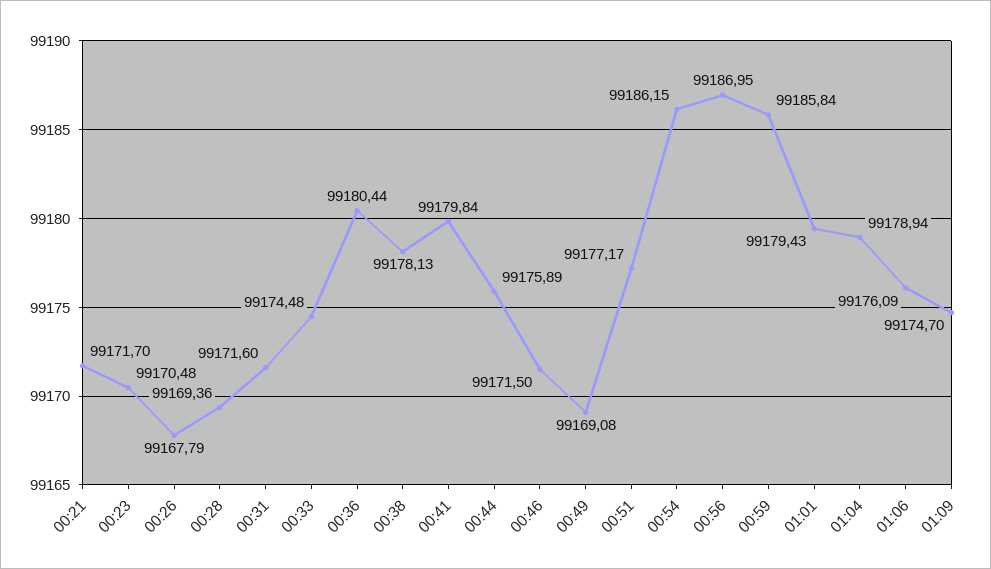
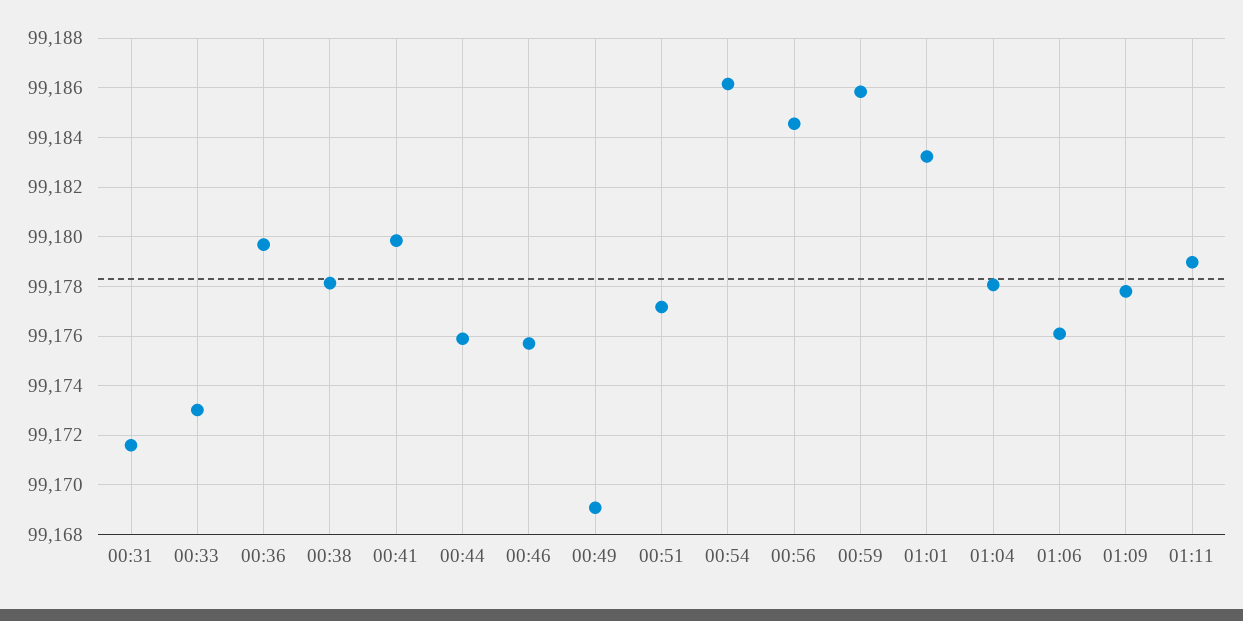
00:21: 99171.7 -> none
00:23: 99170.48 -> none
00:26: 99167.79 -> none
00:28: 99169.36 -> none
00:33: 99174.48 -> 99173
00:36: 99180.44 -> 99179.75
00:46: 99171.5 -> 99175.75
00:56: 99186.95 -> 99184.5
01:01: 99179.43 -> 99183.25
01:04: 99178.94 -> 99178
01:09: 99174.7 -> 99177.75
01:11: none -> 99179

